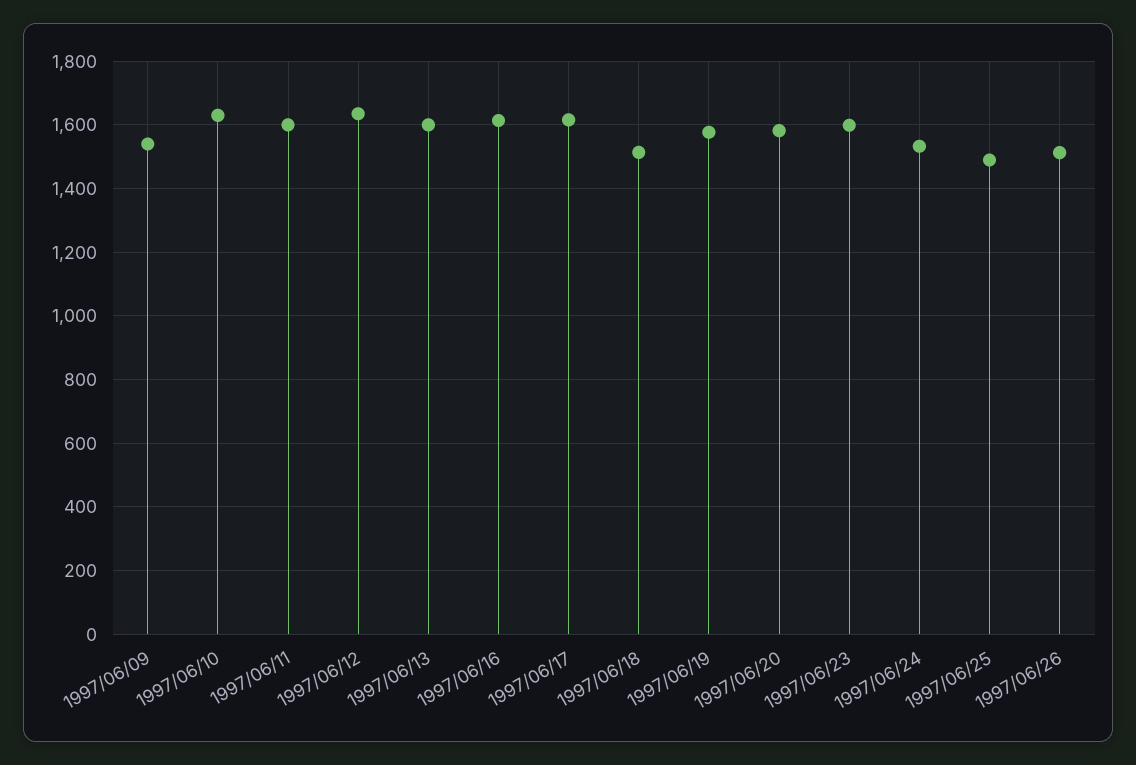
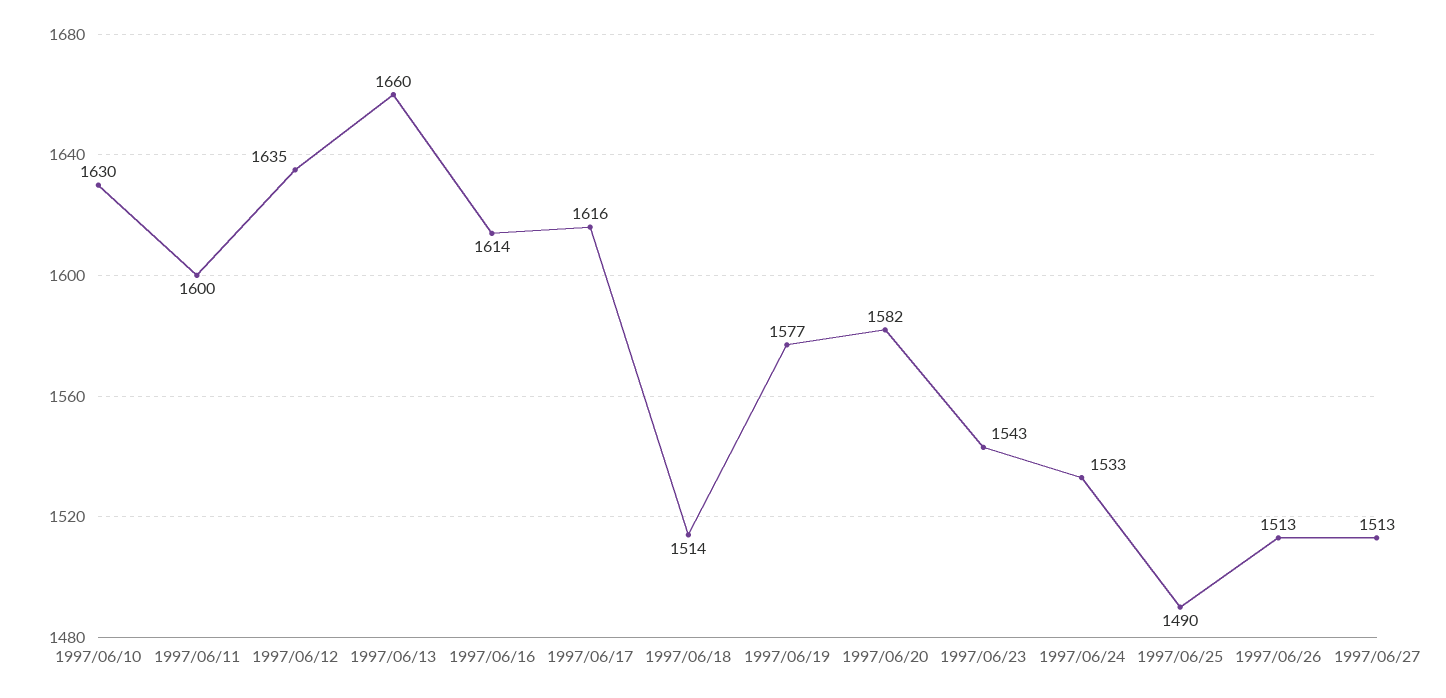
1997/06/09: 1540 -> none
1997/06/13: 1600 -> 1660
1997/06/23: 1600 -> 1543
1997/06/27: none -> 1513

